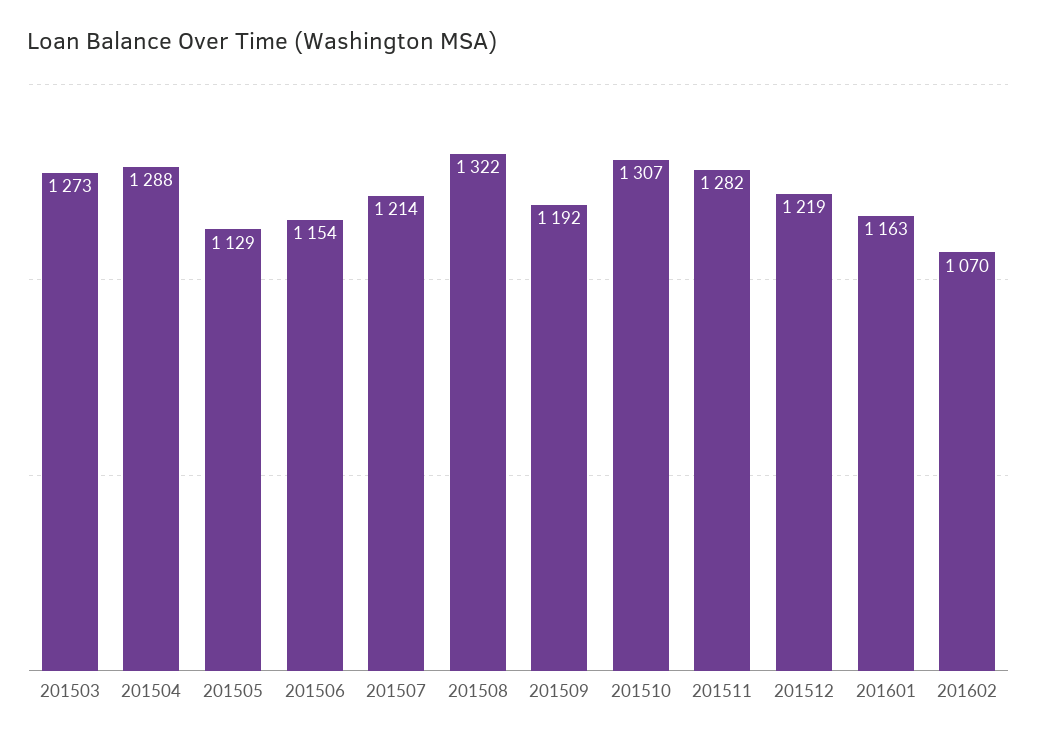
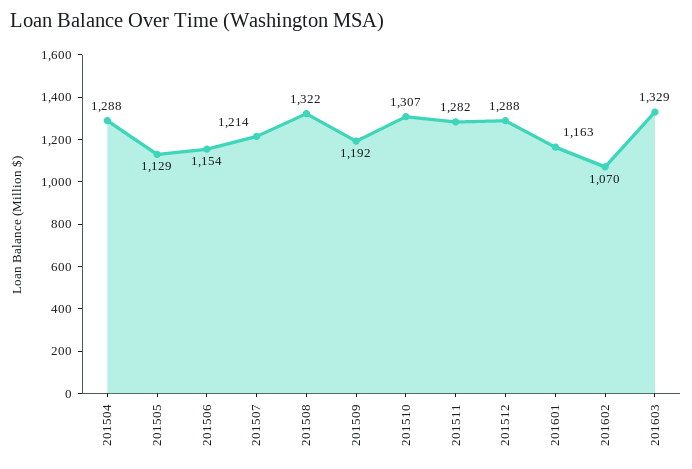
201503: 1273 -> none
201512: 1219 -> 1288
201603: none -> 1329

